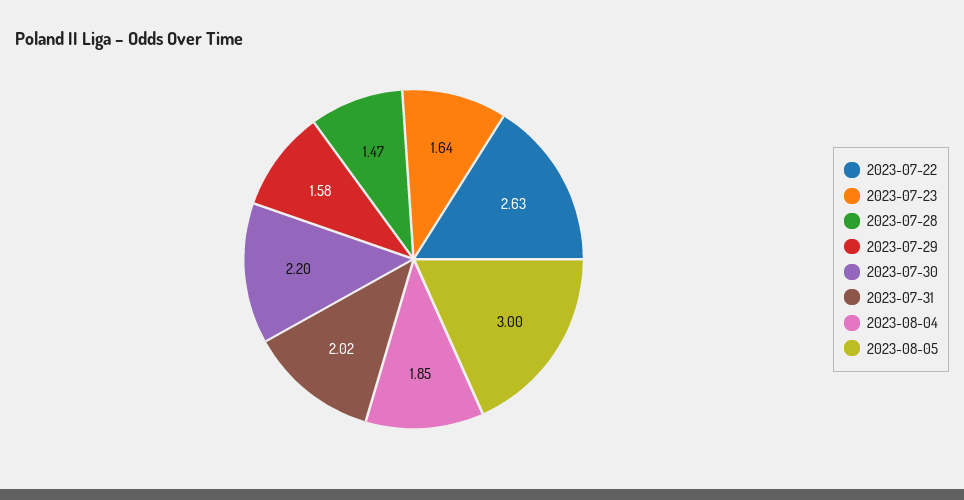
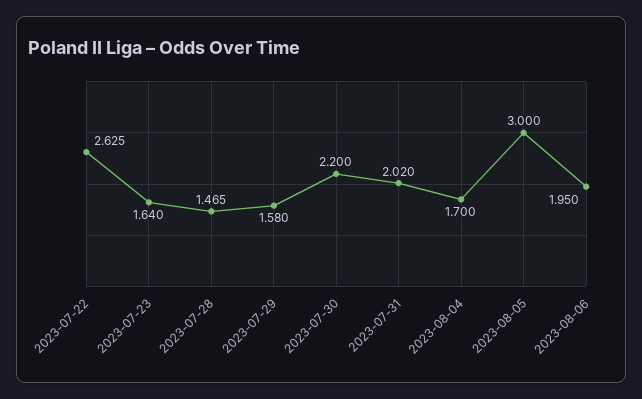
2023-08-04: 1.85 -> 1.7
2023-08-06: none -> 1.95

